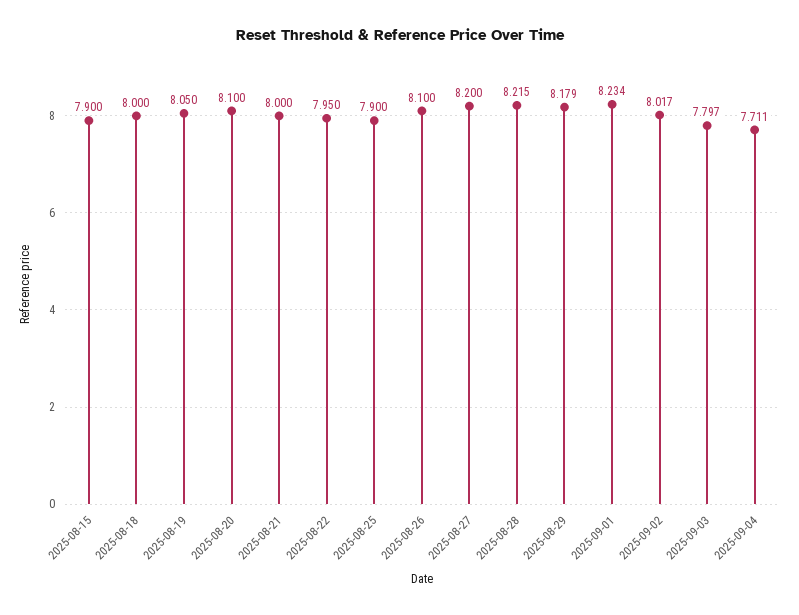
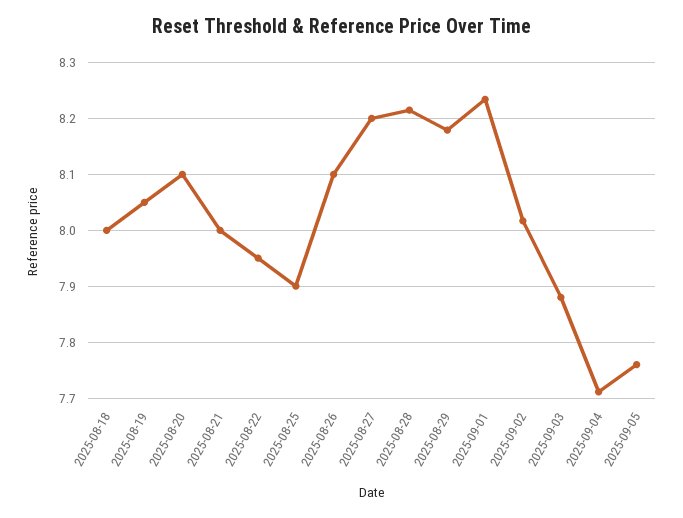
2025-08-15: 7.9 -> none
2025-09-03: 7.797 -> 7.88
2025-09-05: none -> 7.76

